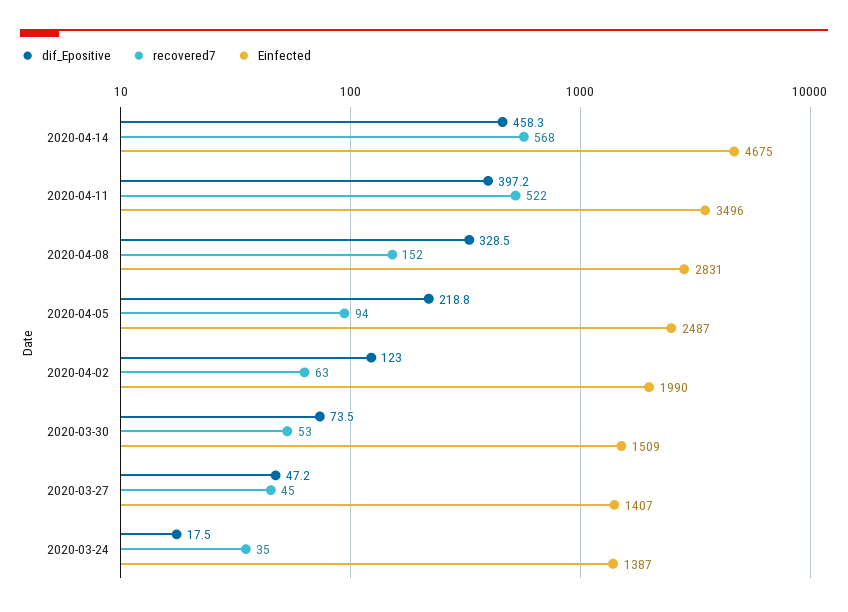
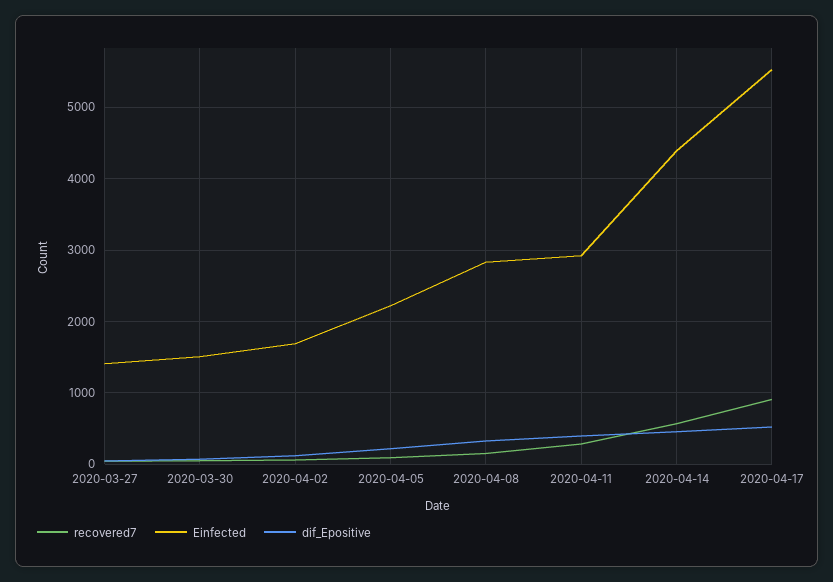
Einfected, 2020-04-14: 4675 -> 4400
recovered7, 2020-04-11: 522 -> 300
Einfected, 2020-04-11: 3496 -> 2900
Einfected, 2020-04-05: 2487 -> 2200
Einfected, 2020-04-02: 1990 -> 1700
dif_Epositive, 2020-03-24: 17.5 -> none
recovered7, 2020-03-24: 35 -> none
Einfected, 2020-03-24: 1387 -> none
recovered7, 2020-04-17: none -> 900
Einfected, 2020-04-17: none -> 5500
dif_Epositive, 2020-04-17: none -> 500

